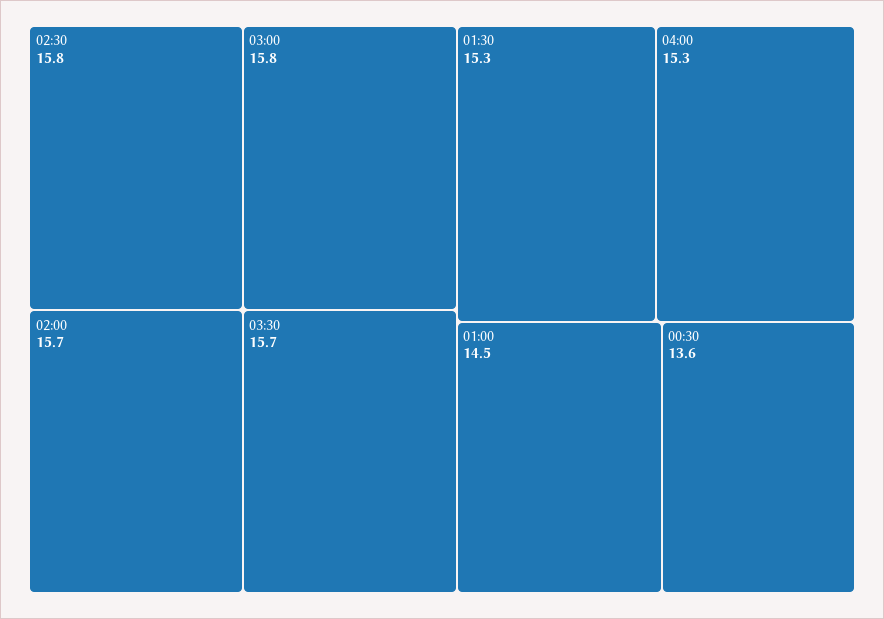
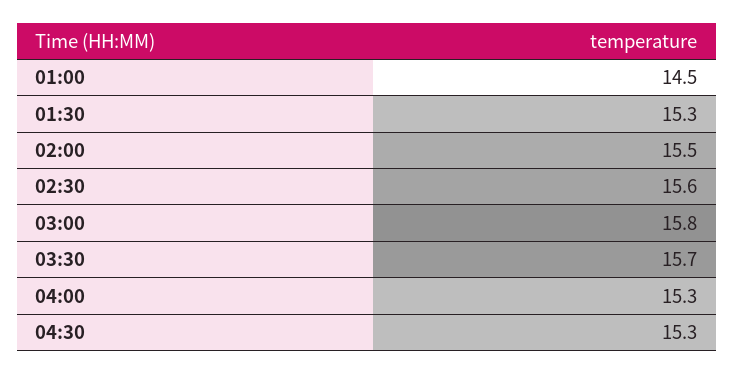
02:30: 15.8 -> 15.6
02:00: 15.7 -> 15.5
00:30: 13.6 -> none
04:30: none -> 15.3

